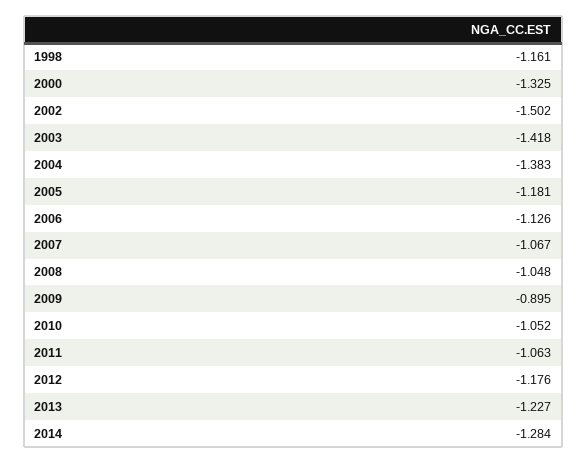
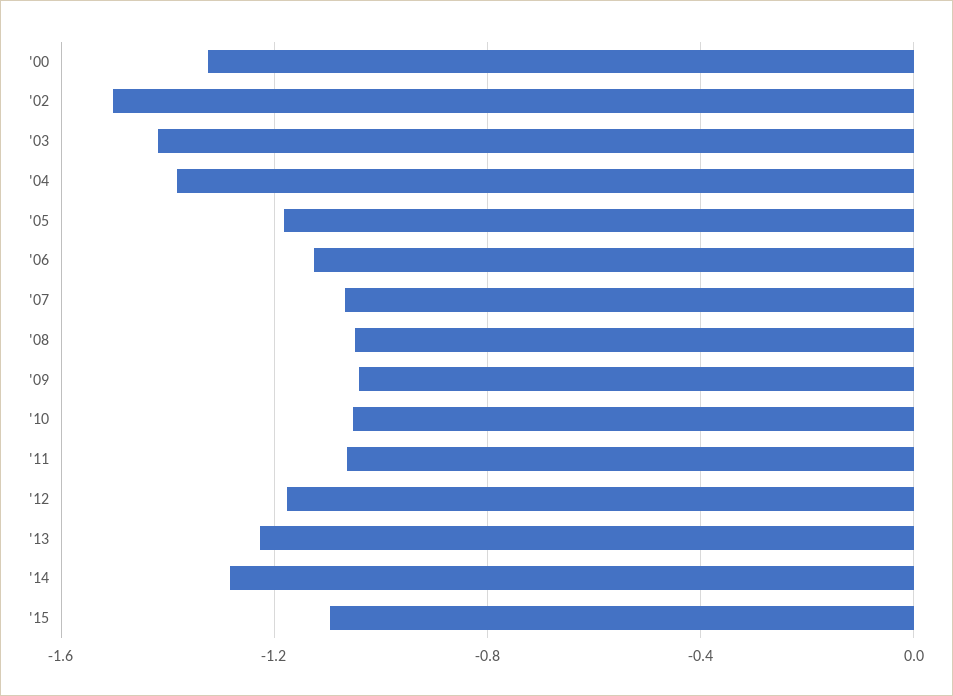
1998: -1.161 -> none
2009: -0.895 -> -1.05
'15: none -> -1.1

